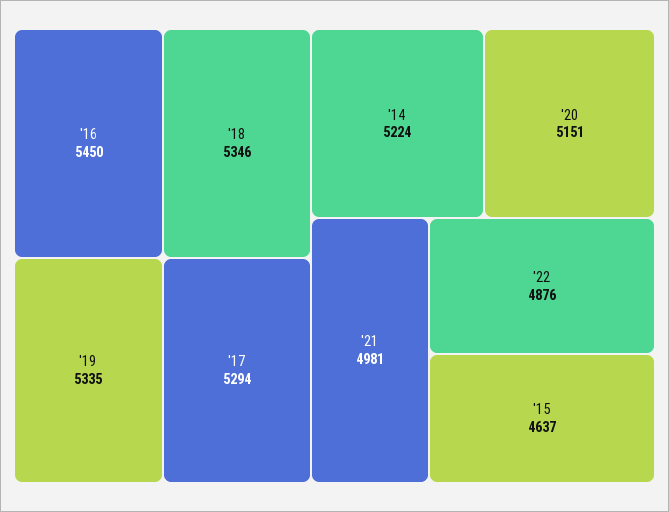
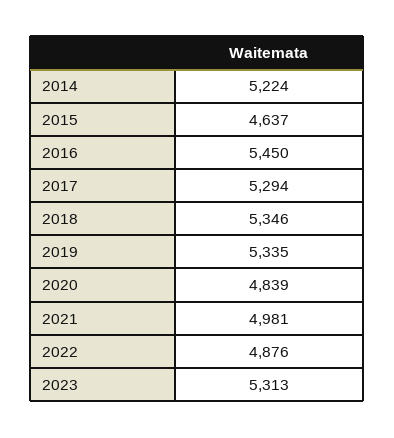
'20: 5151 -> 4839
2023: none -> 5313

